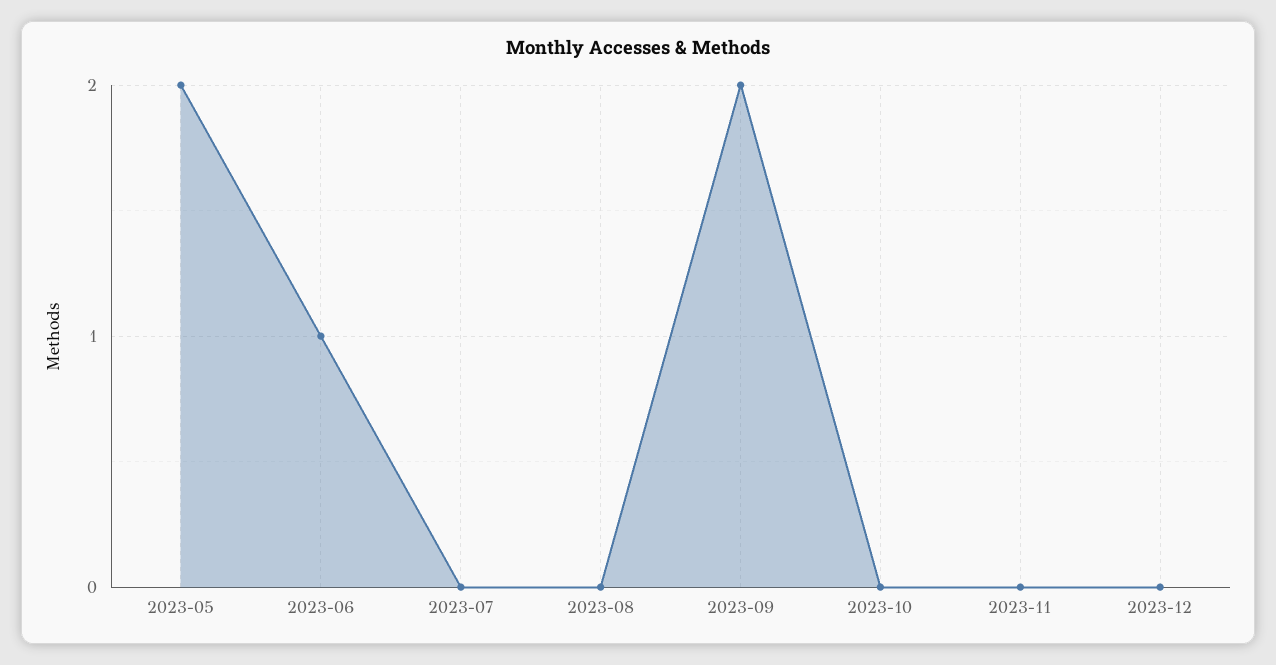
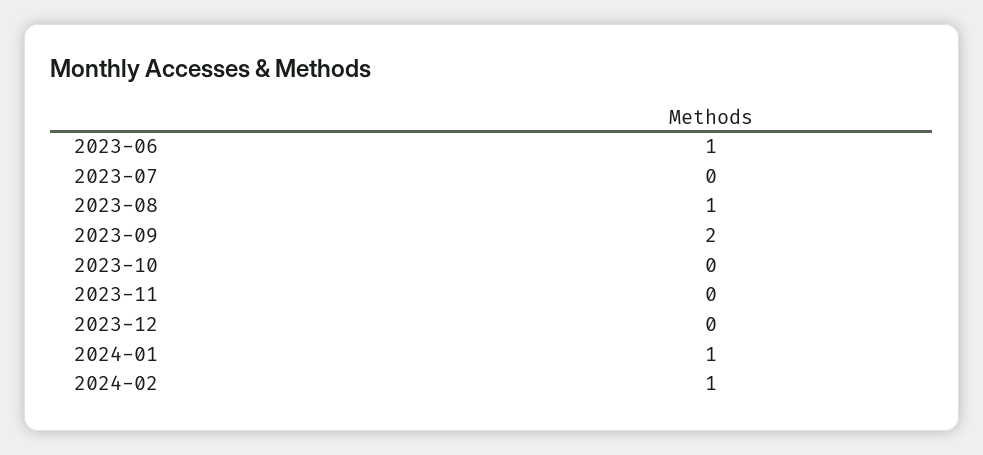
2023-05: 2 -> none
2023-08: 0 -> 1
2024-01: none -> 1
2024-02: none -> 1

